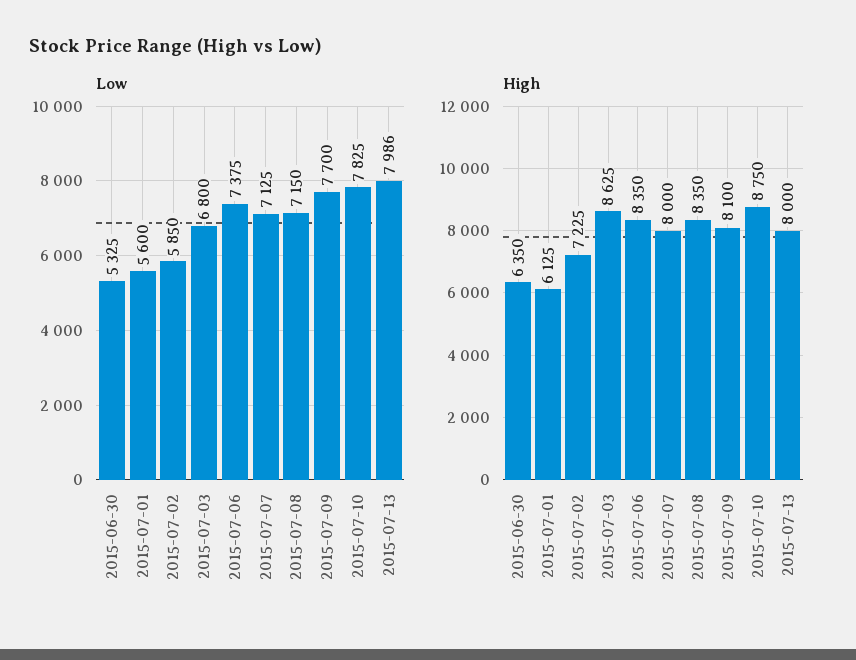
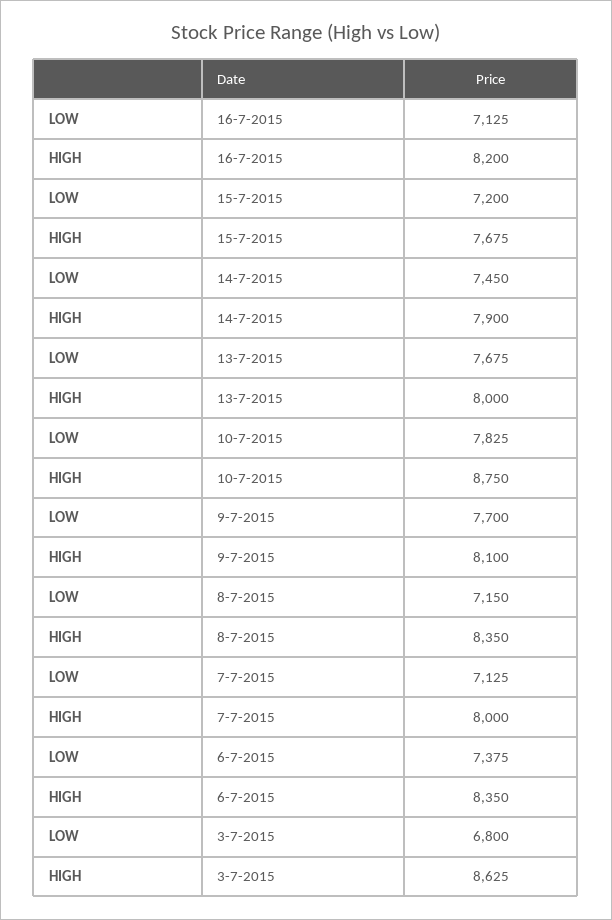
Low, 2015-06-30: 5325 -> none
Low, 2015-07-01: 5600 -> none
Low, 2015-07-02: 5850 -> none
Low, 2015-07-13: 7986 -> 7675
High, 2015-06-30: 6350 -> none
High, 2015-07-01: 6125 -> none
High, 2015-07-02: 7225 -> none
Low, 16-7-2015: none -> 7125
High, 16-7-2015: none -> 8200
Low, 15-7-2015: none -> 7200
High, 15-7-2015: none -> 7675
Low, 14-7-2015: none -> 7450
High, 14-7-2015: none -> 7900

